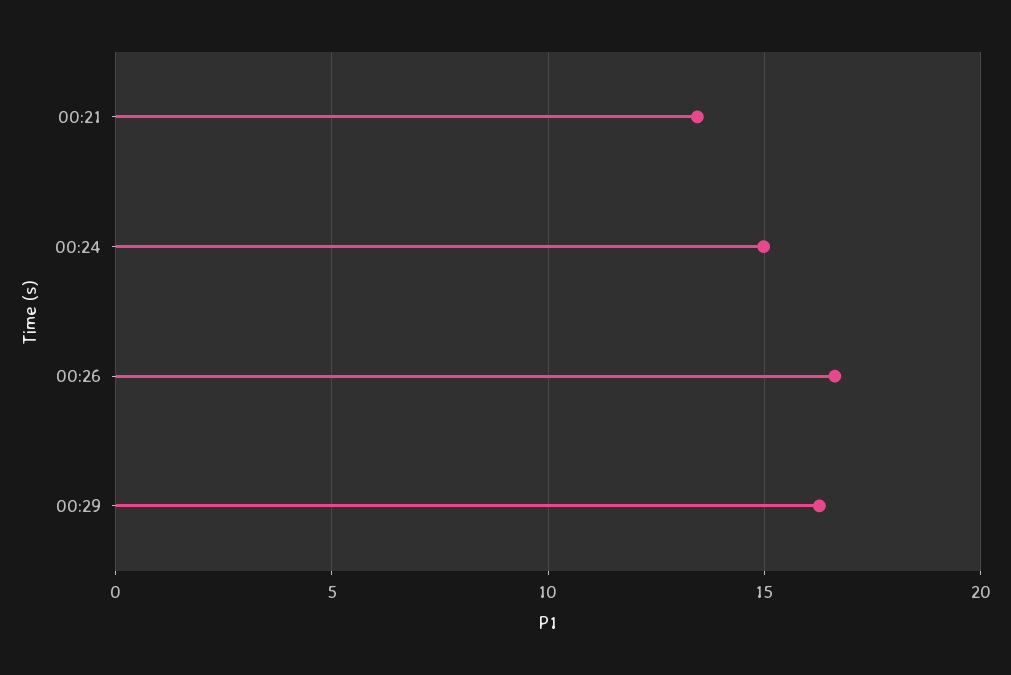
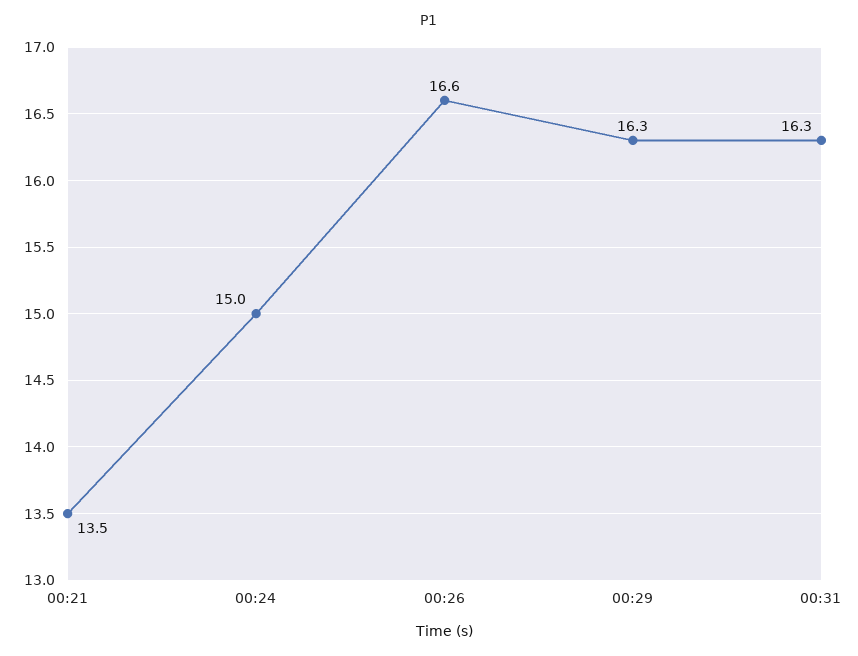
00:31: none -> 16.3

